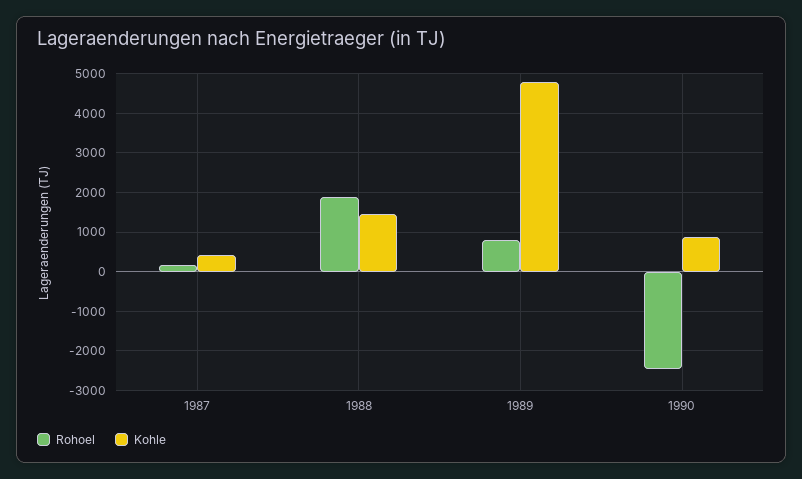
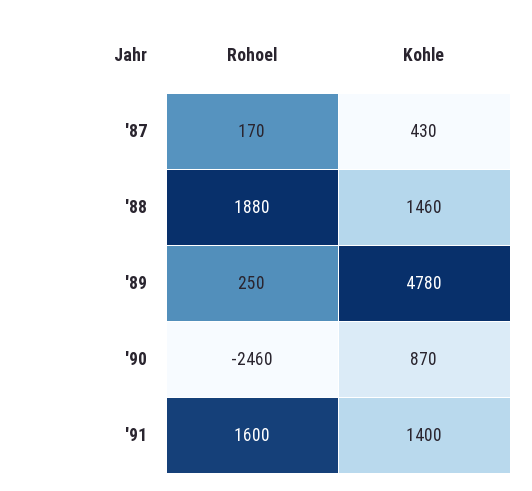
Rohoel, 1989: 800 -> 250
Rohoel, '91: none -> 1600
Kohle, '91: none -> 1400

